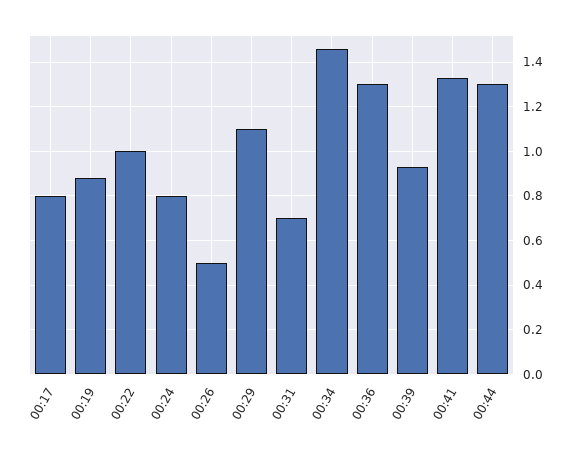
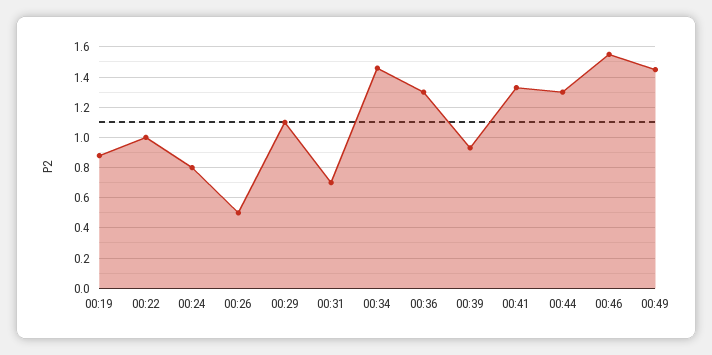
00:17: 0.8 -> none
00:46: none -> 1.55
00:49: none -> 1.45

